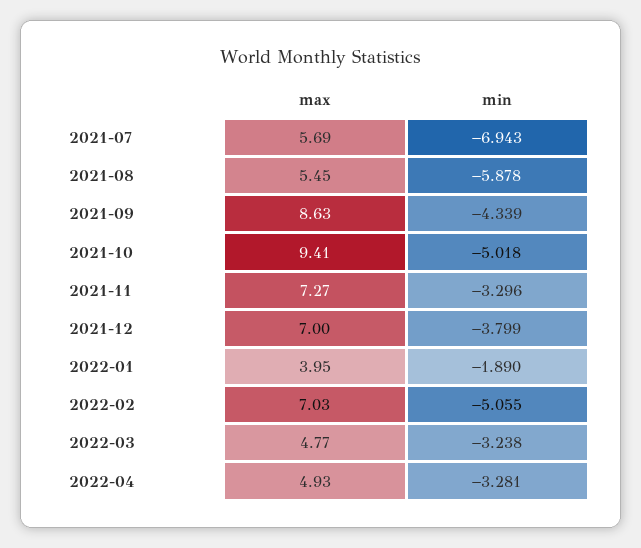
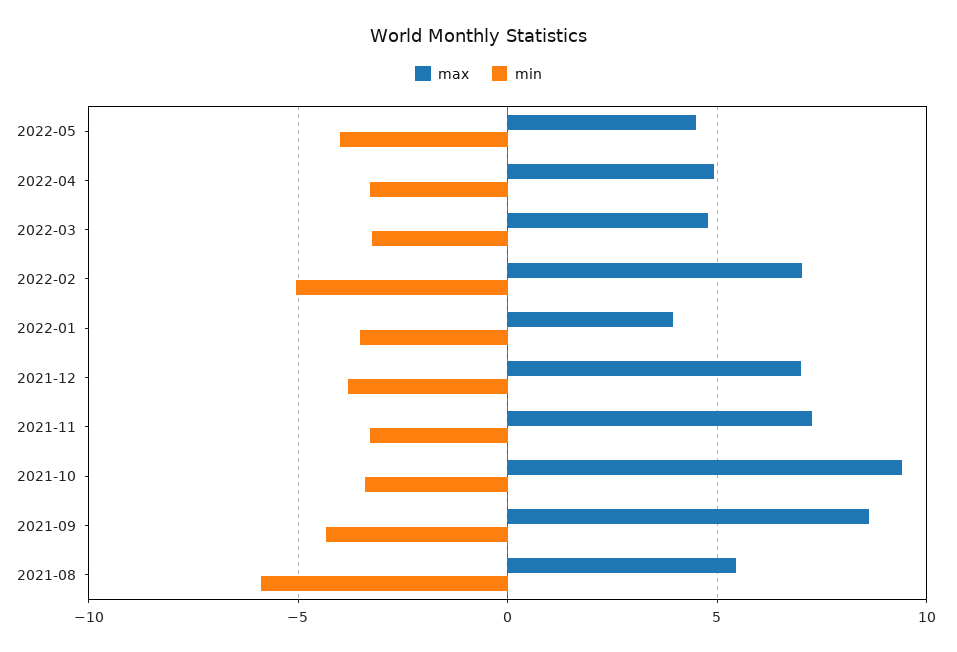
max, 2021-07: 5.69 -> none
min, 2021-07: -6.943 -> none
min, 2021-10: -5.018 -> -3.5
min, 2022-01: -1.89 -> -3.5
max, 2022-05: none -> 4.5
min, 2022-05: none -> -4

